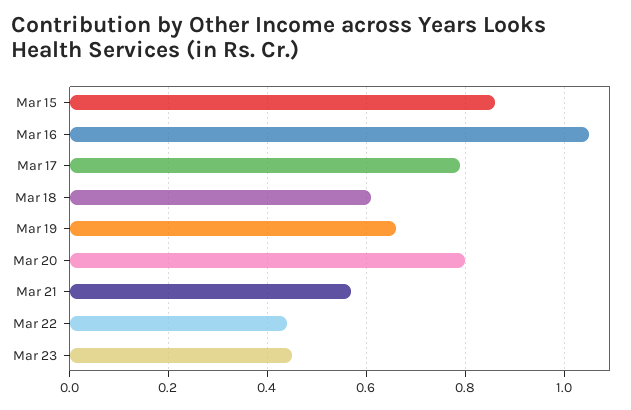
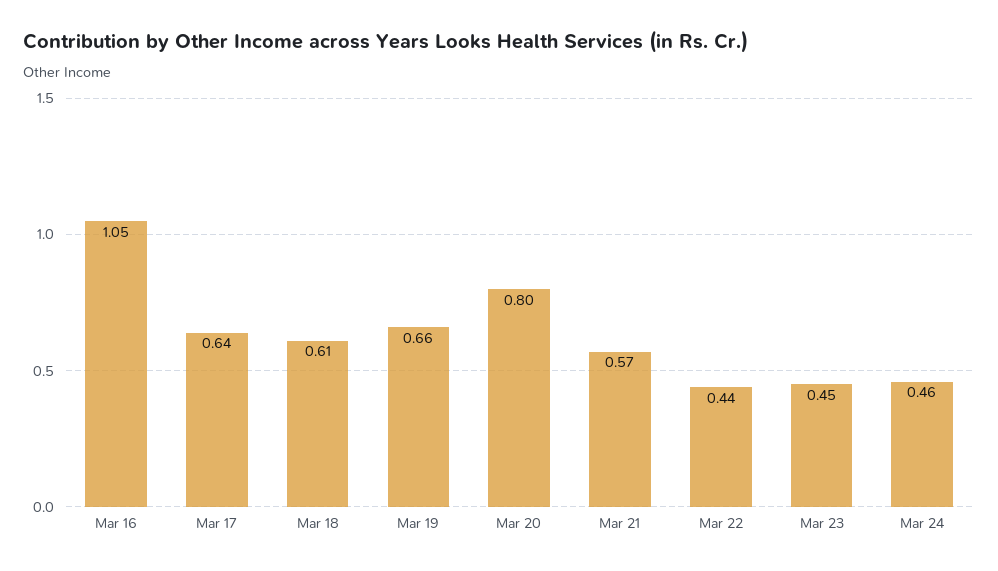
Mar 15: 0.85 -> none
Mar 17: 0.8 -> 0.64
Mar 24: none -> 0.46

